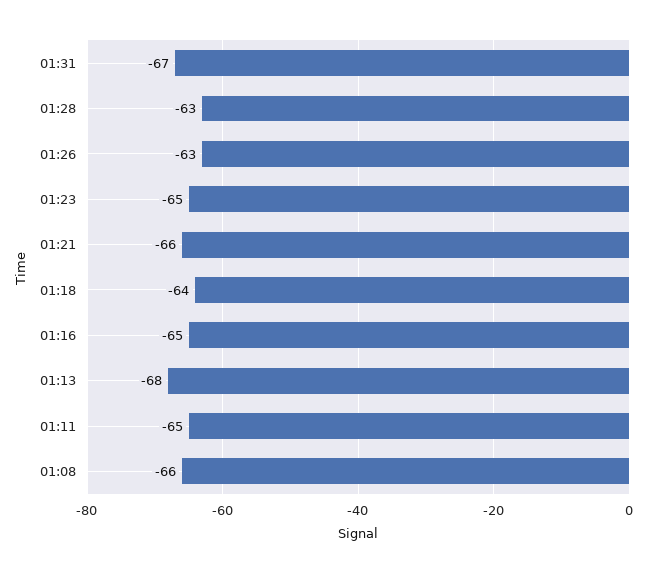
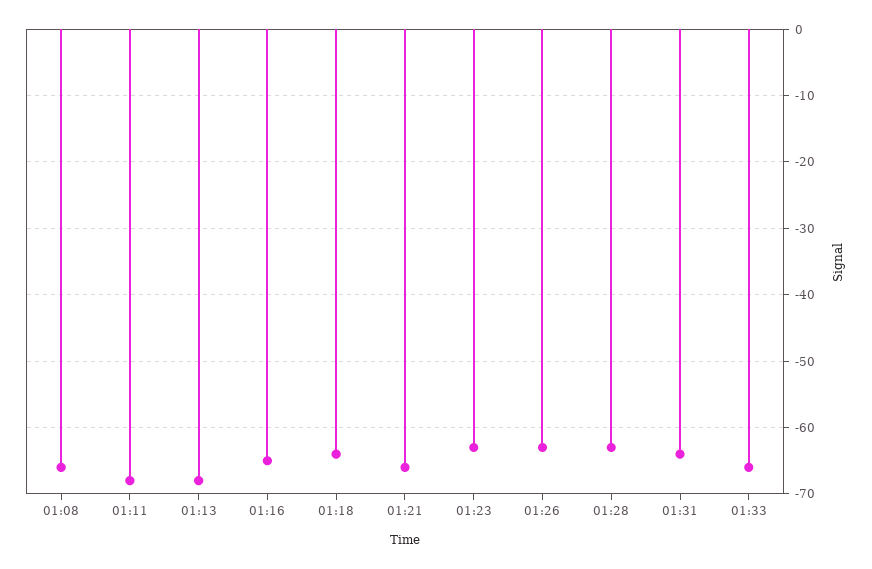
01:31: -67 -> -64
01:23: -65 -> -63
01:11: -65 -> -68
01:33: none -> -66

